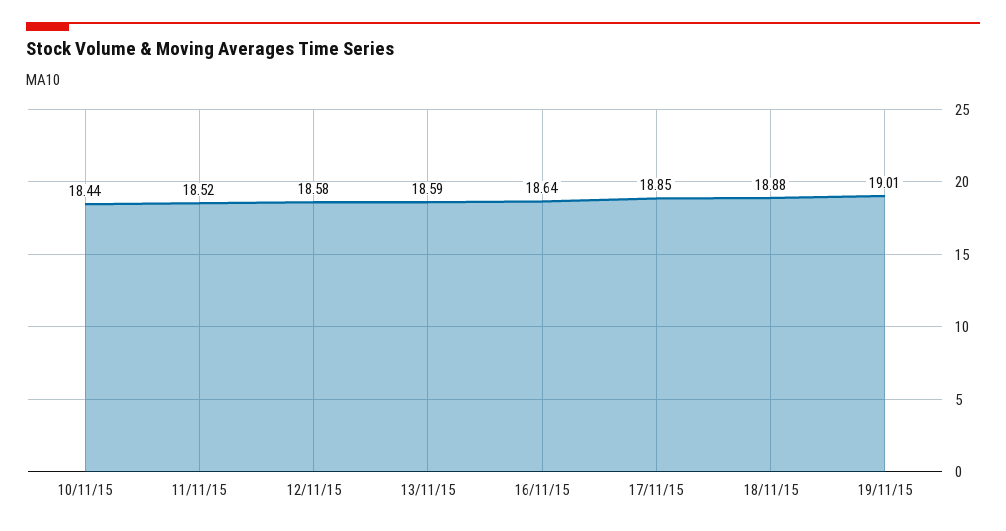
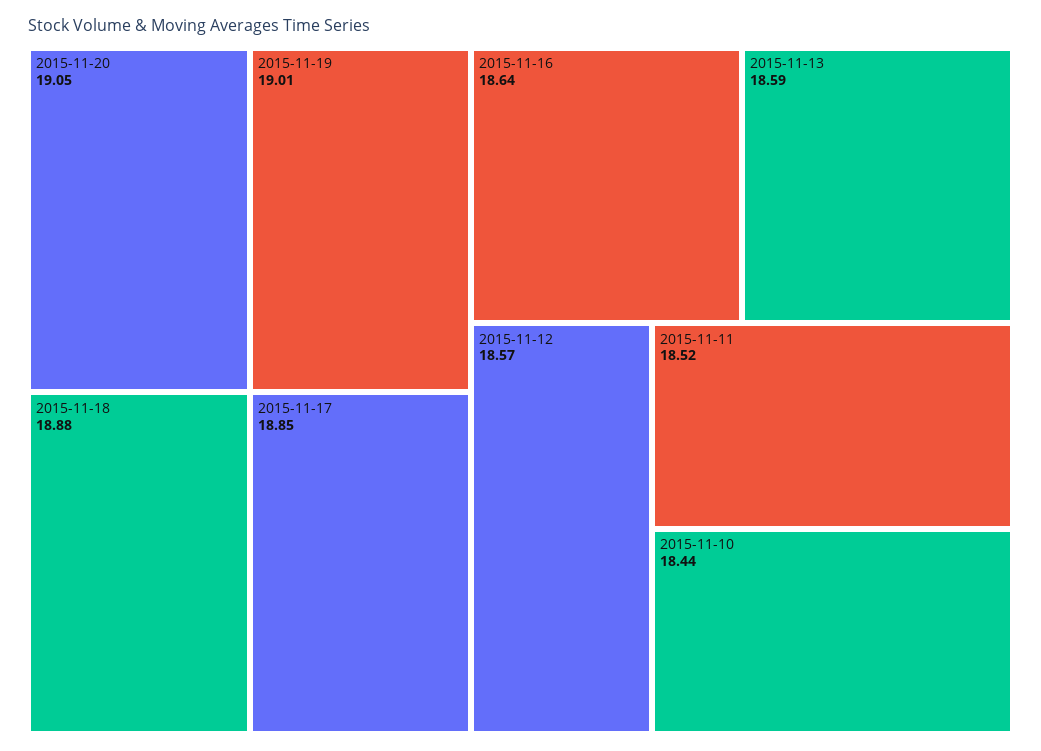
12/11/15: 18.58 -> 18.57
2015-11-20: none -> 19.05

